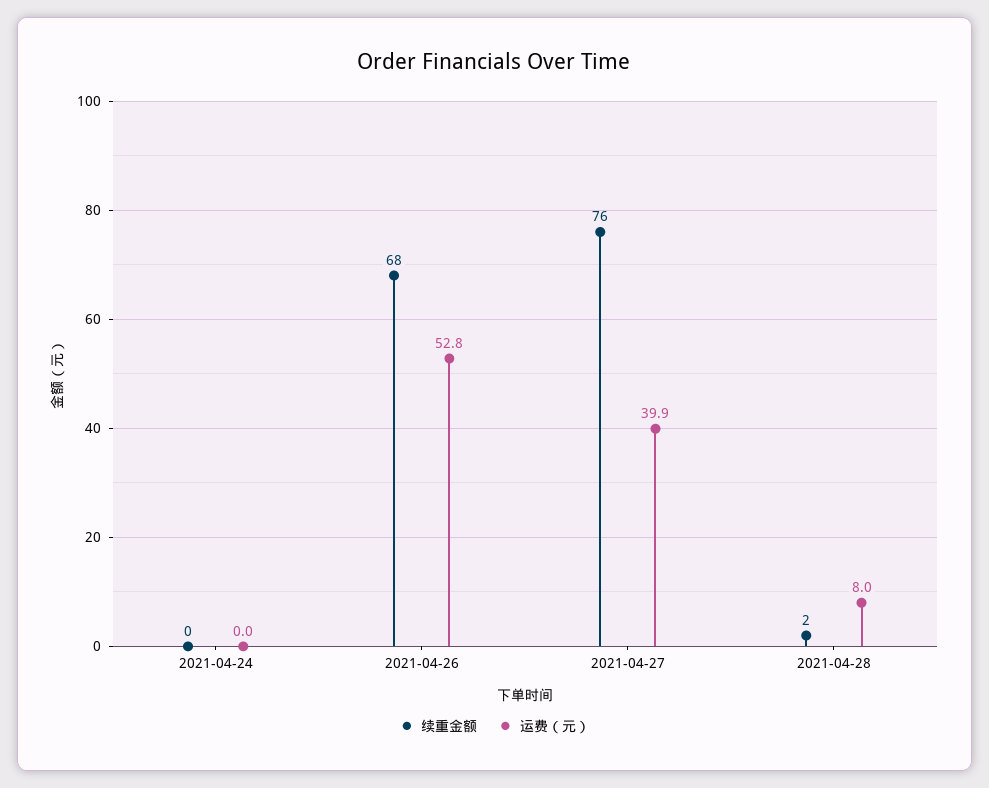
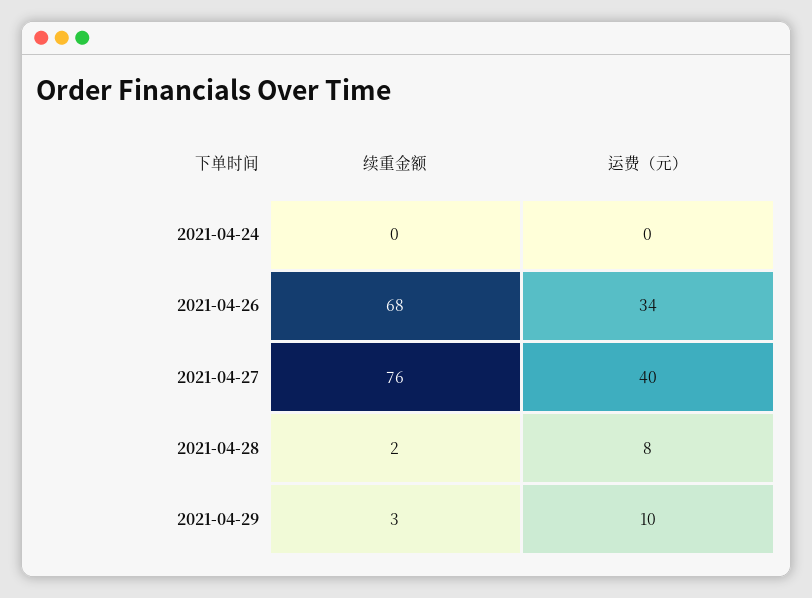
运费（元）, 2021-04-26: 52.8 -> 34
续重金额, 2021-04-29: none -> 3
运费（元）, 2021-04-29: none -> 10

